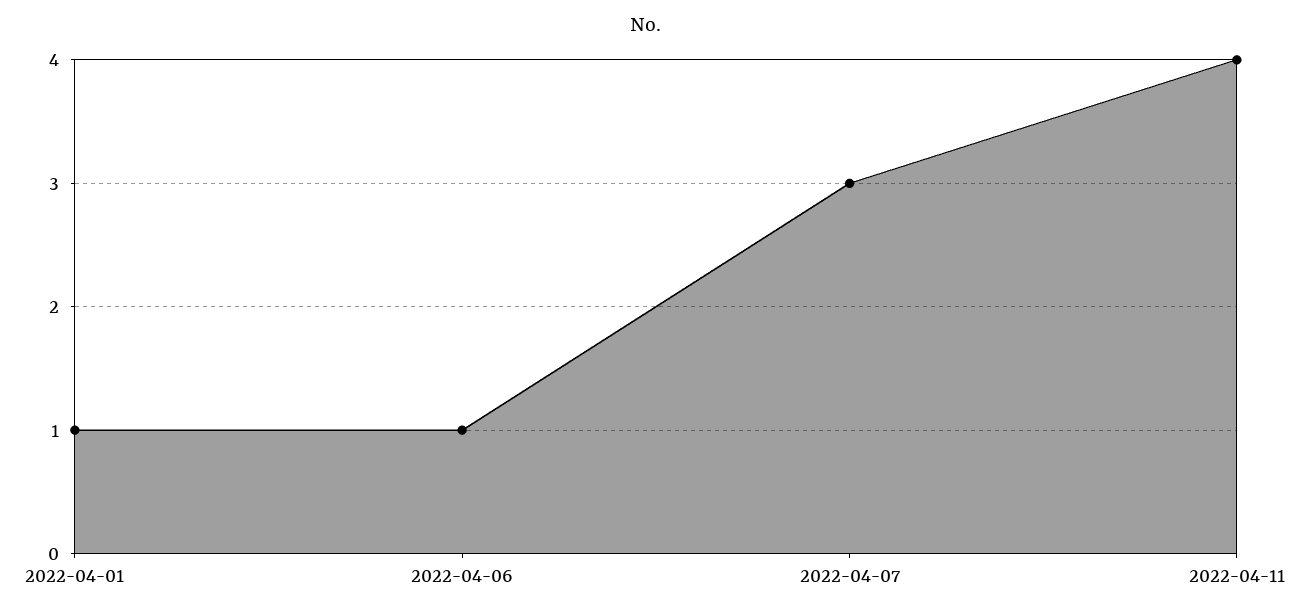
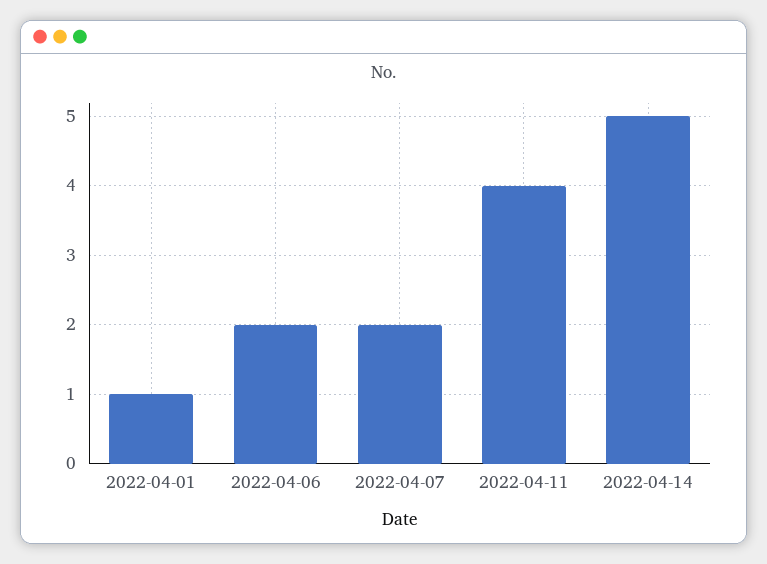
2022-04-06: 1 -> 2
2022-04-07: 3 -> 2
2022-04-14: none -> 5

